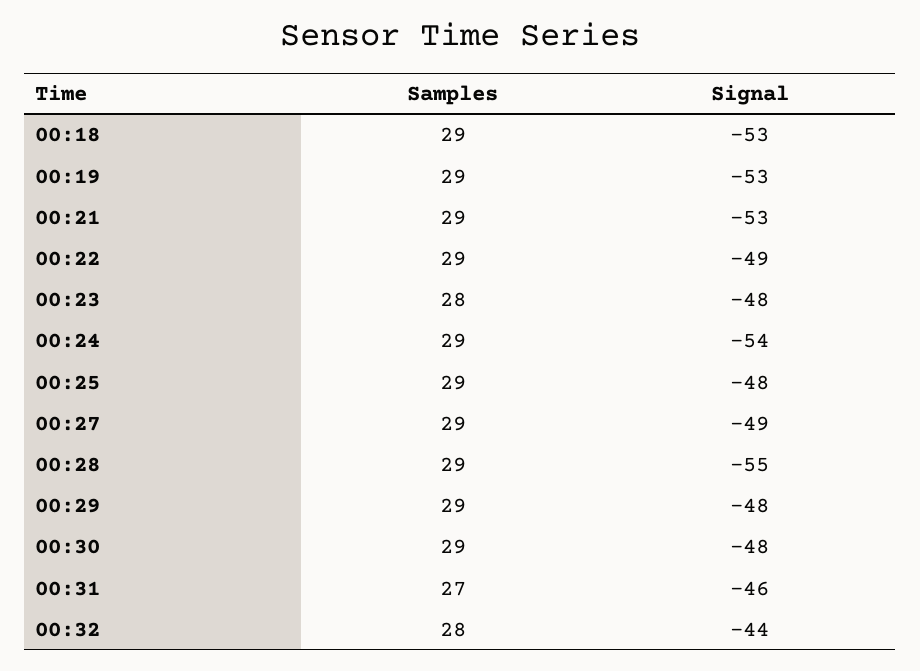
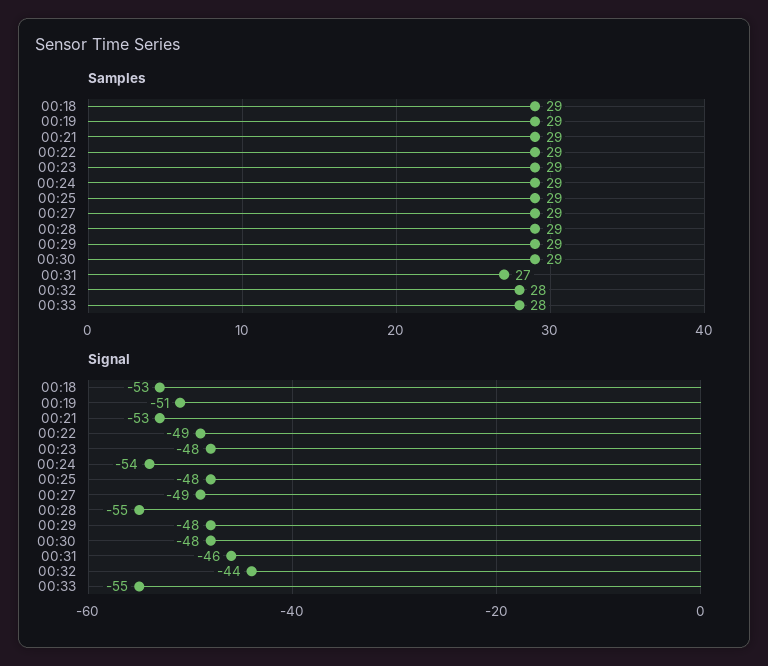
Signal, 00:19: -53 -> -51
Samples, 00:23: 28 -> 29
Samples, 00:33: none -> 28
Signal, 00:33: none -> -55

